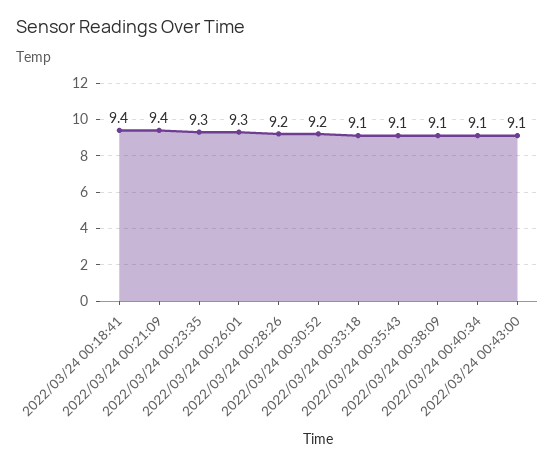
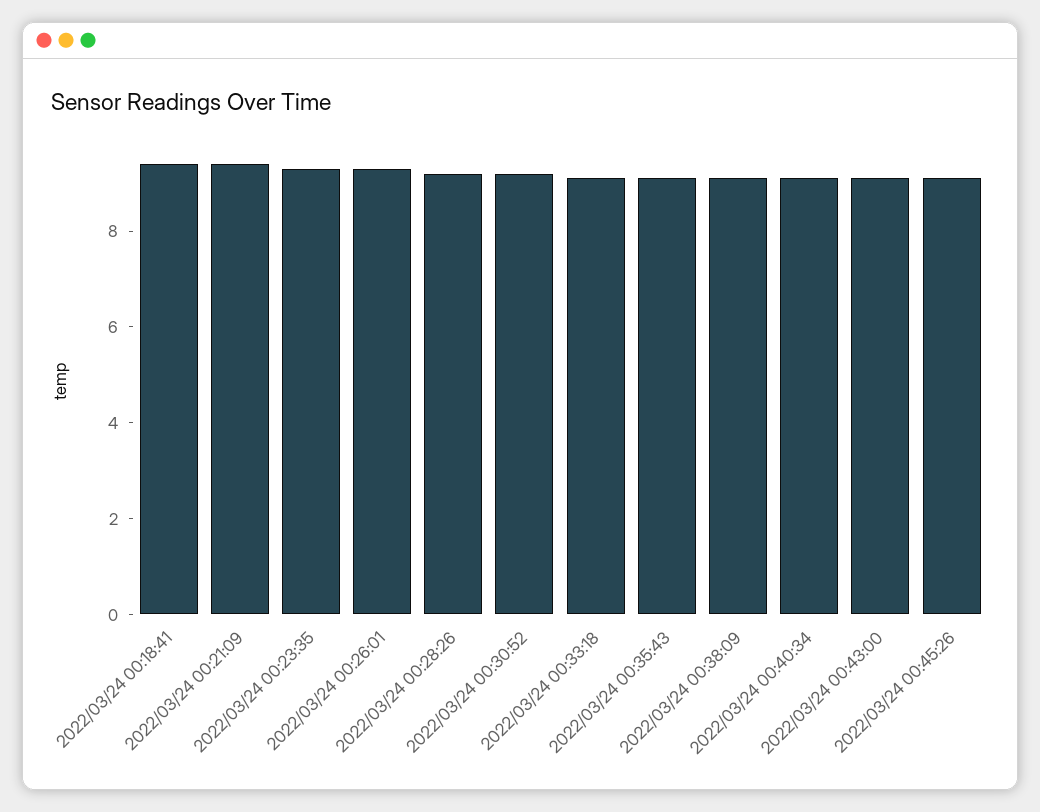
2022/03/24 00:45:26: none -> 9

